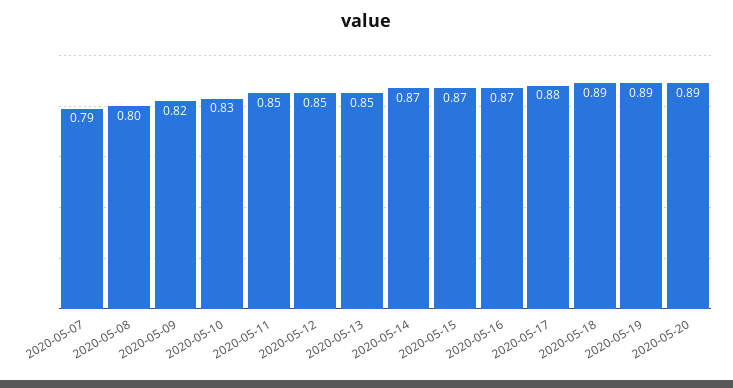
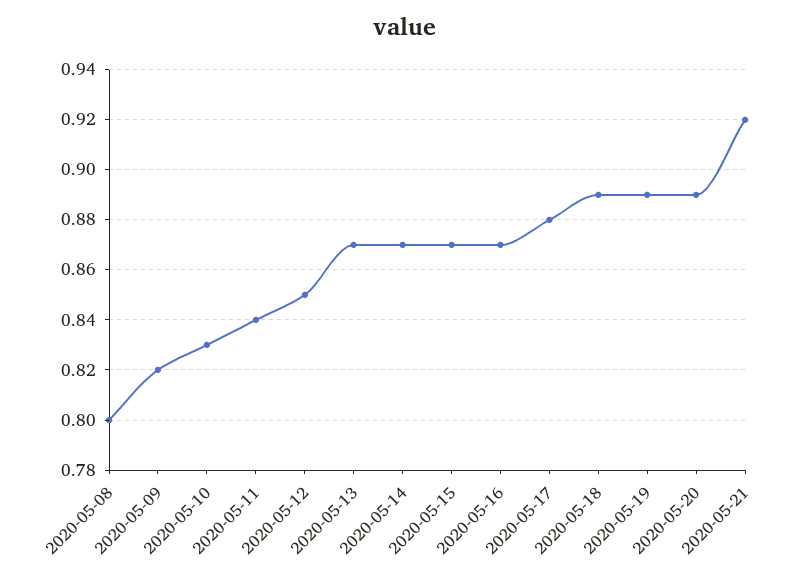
2020-05-07: 0.79 -> none
2020-05-11: 0.85 -> 0.84
2020-05-13: 0.85 -> 0.87
2020-05-21: none -> 0.92

